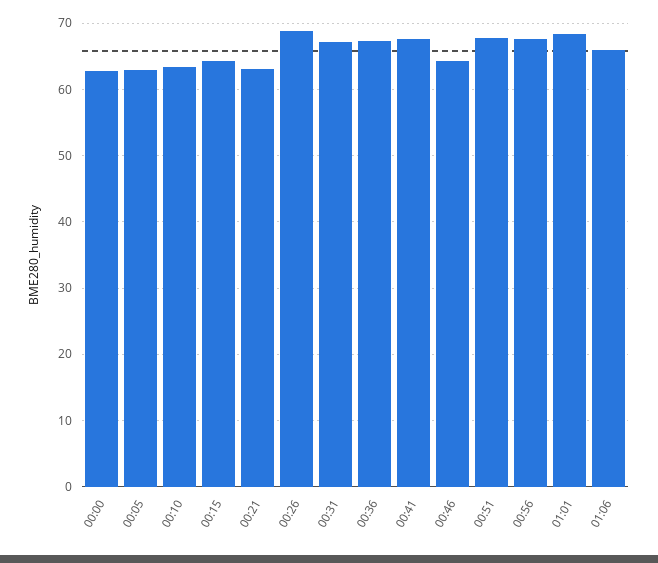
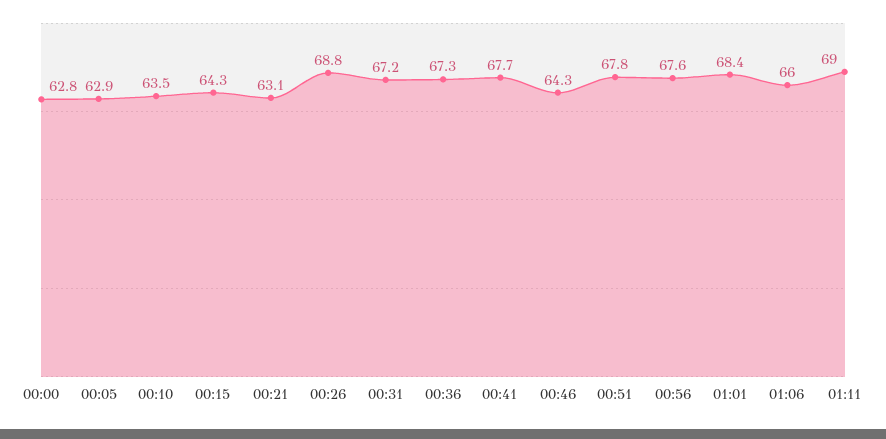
01:11: none -> 69

